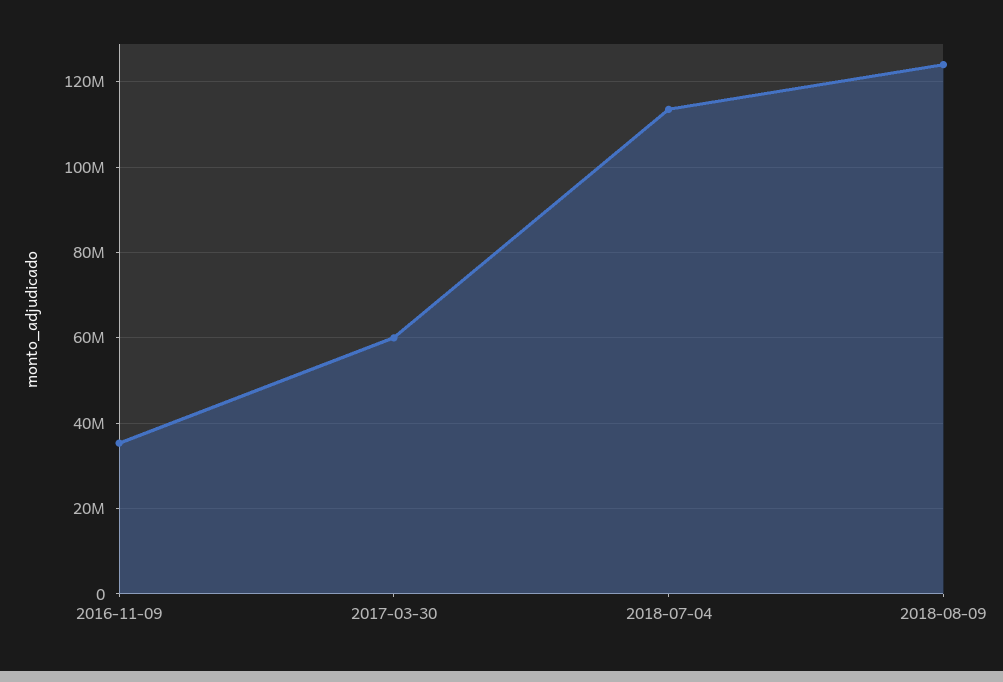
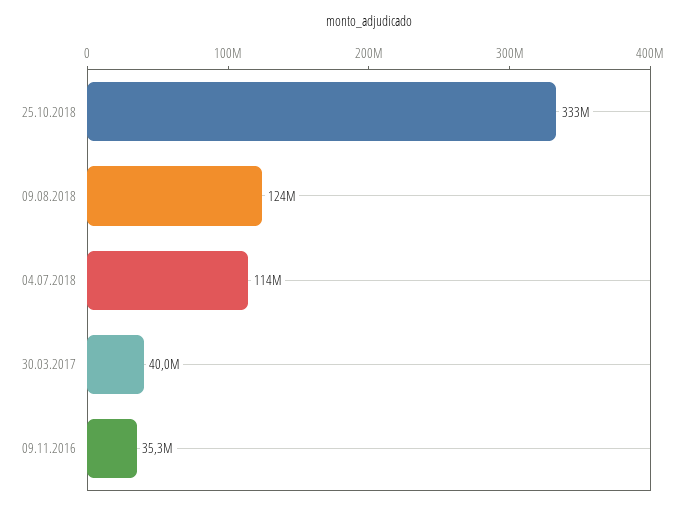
2017-03-30: 60000000 -> 40000000
25.10.2018: none -> 333000000

